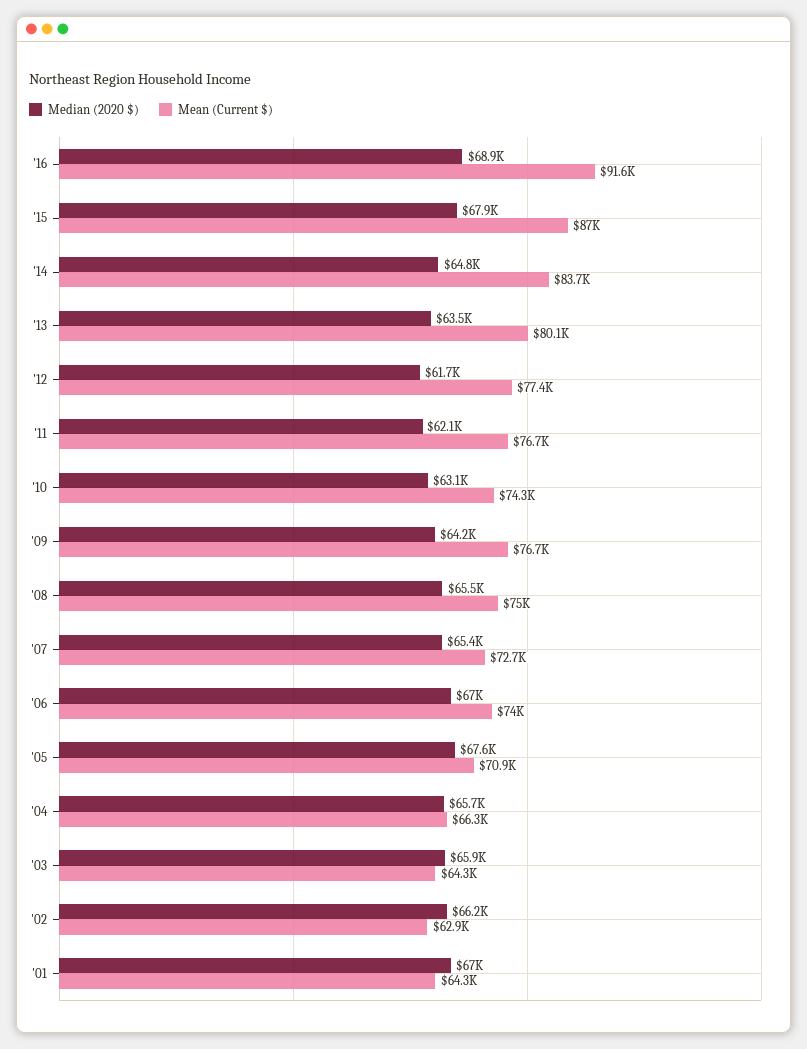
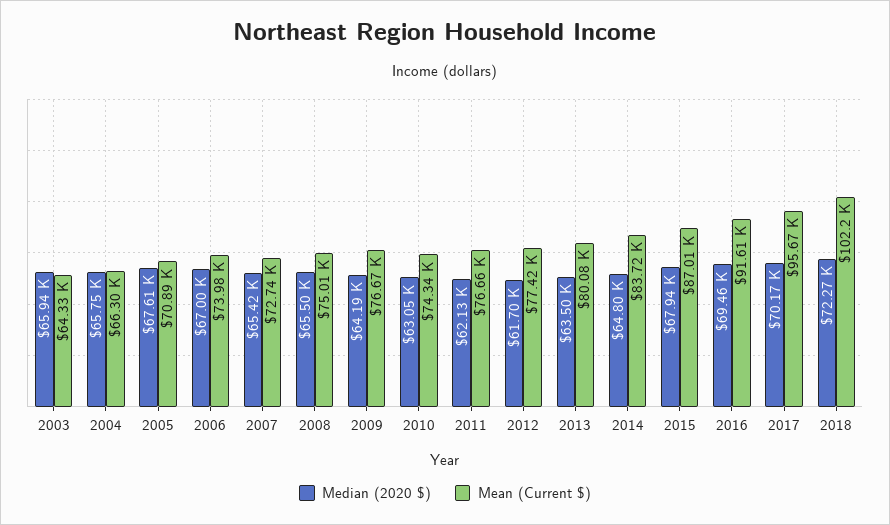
Median (2020 $), '16: 68900 -> 69460
Median (2020 $), '02: 66200 -> none
Mean (Current $), '02: 62900 -> none
Median (2020 $), '01: 67000 -> none
Mean (Current $), '01: 64300 -> none
Median (2020 $), 2017: none -> 70170
Mean (Current $), 2017: none -> 95670
Median (2020 $), 2018: none -> 72270
Mean (Current $), 2018: none -> 102200

